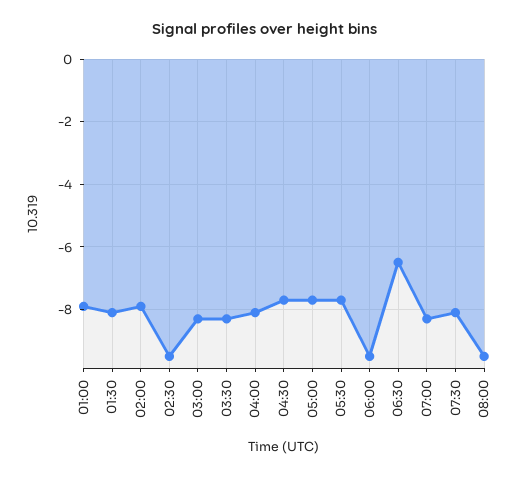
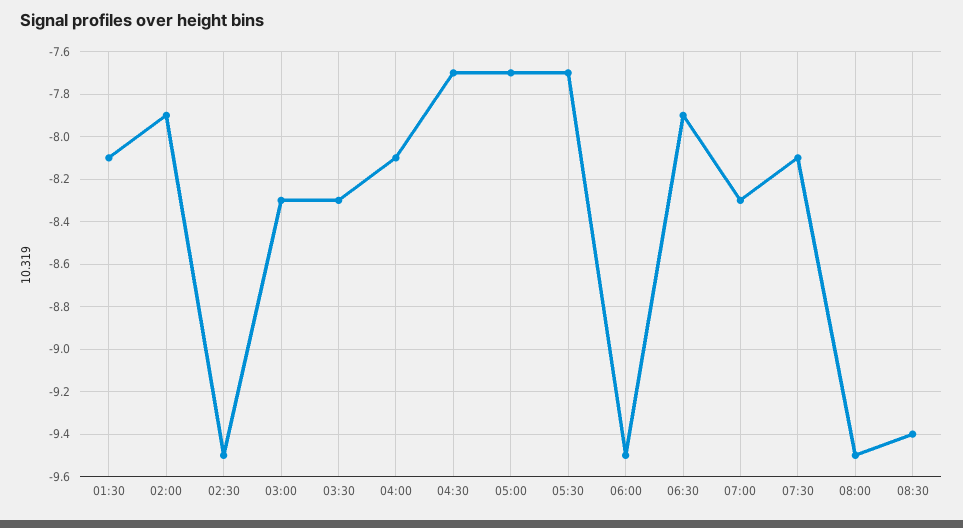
01:00: -8 -> none
06:30: -6.5 -> -7.9
08:30: none -> -9.4

